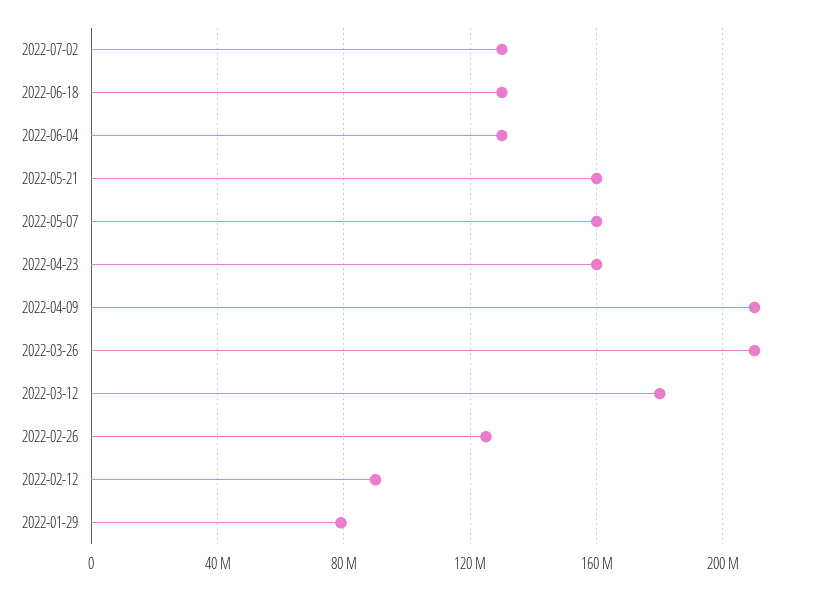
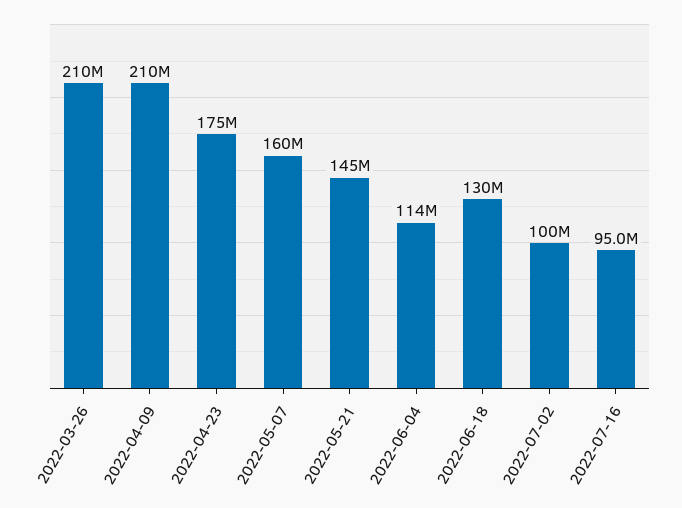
2022-07-02: 130000000 -> 100000000
2022-06-04: 130000000 -> 114000000
2022-05-21: 160000000 -> 145000000
2022-04-23: 160000000 -> 175000000
2022-03-12: 180000000 -> none
2022-02-26: 125000000 -> none
2022-02-12: 90000000 -> none
2022-01-29: 80000000 -> none
2022-07-16: none -> 95000000

